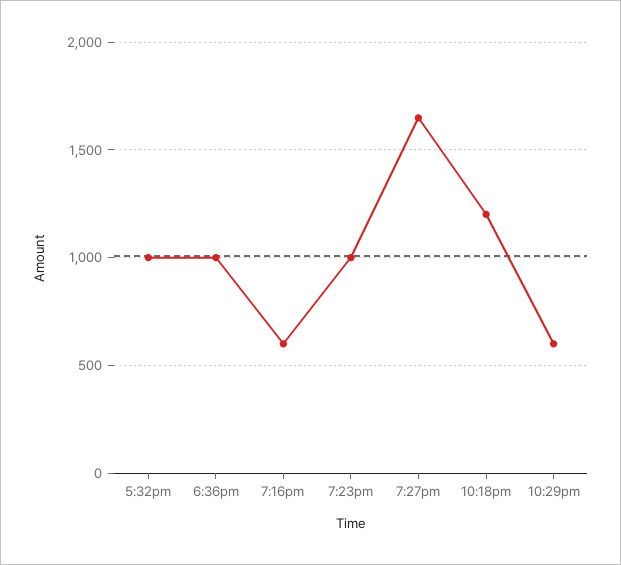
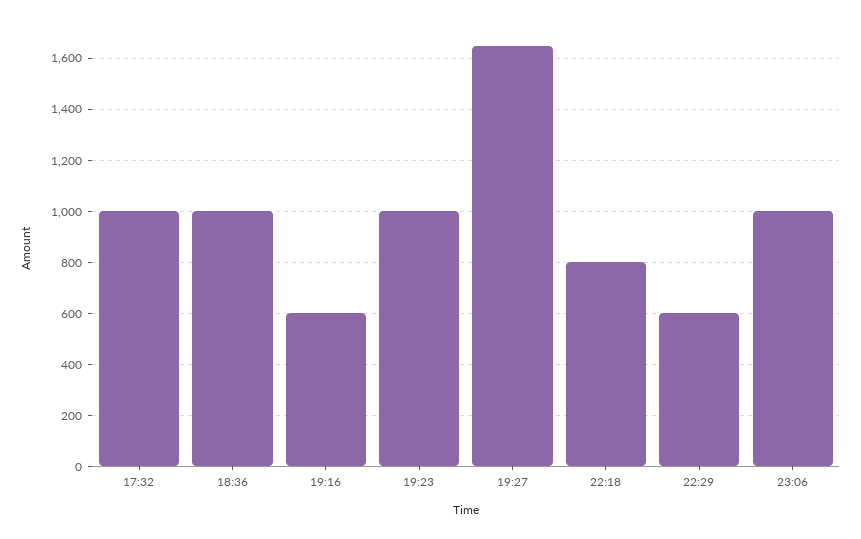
10:18pm: 1200 -> 800
23:06: none -> 1000

